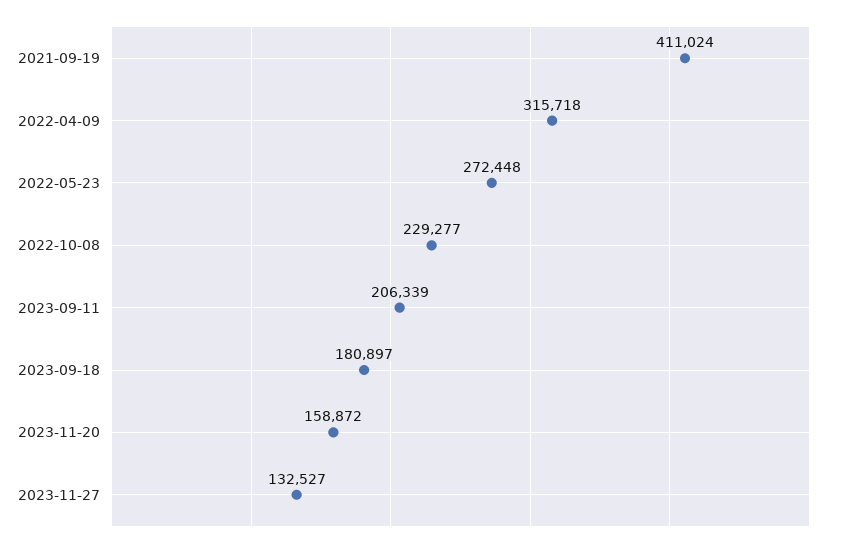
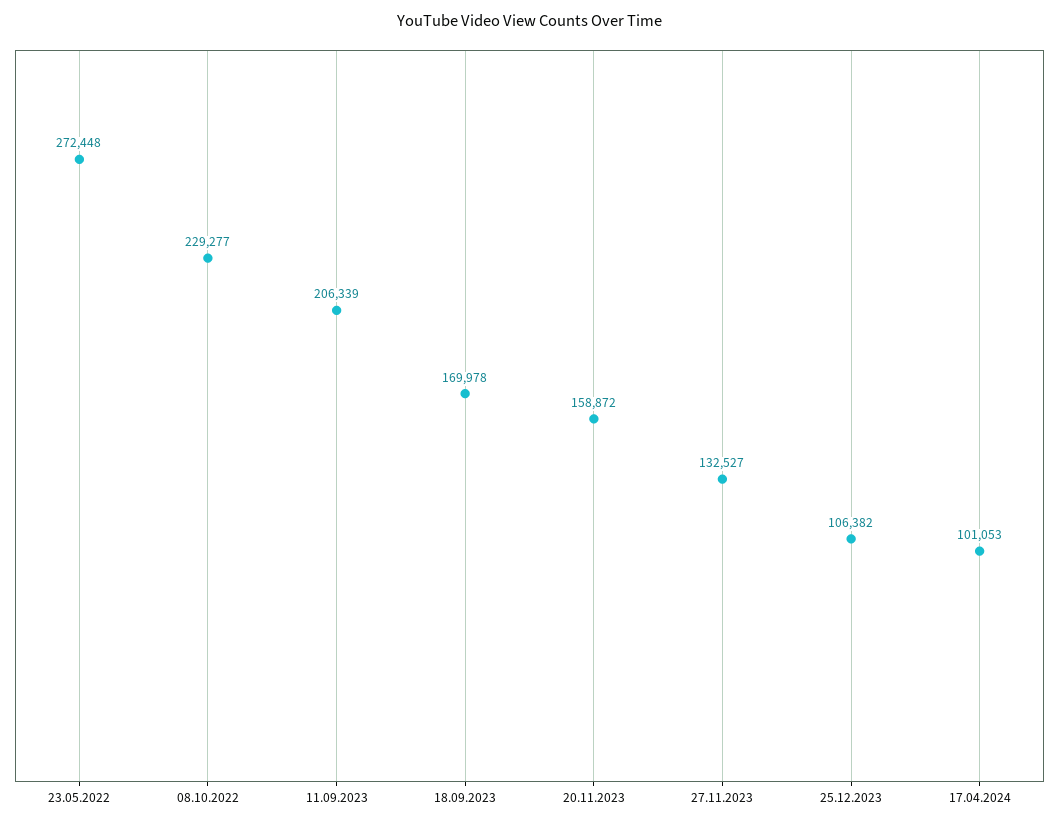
2021-09-19: 411024 -> none
2022-04-09: 315718 -> none
2023-09-18: 180897 -> 169978
25.12.2023: none -> 106382
17.04.2024: none -> 101053

